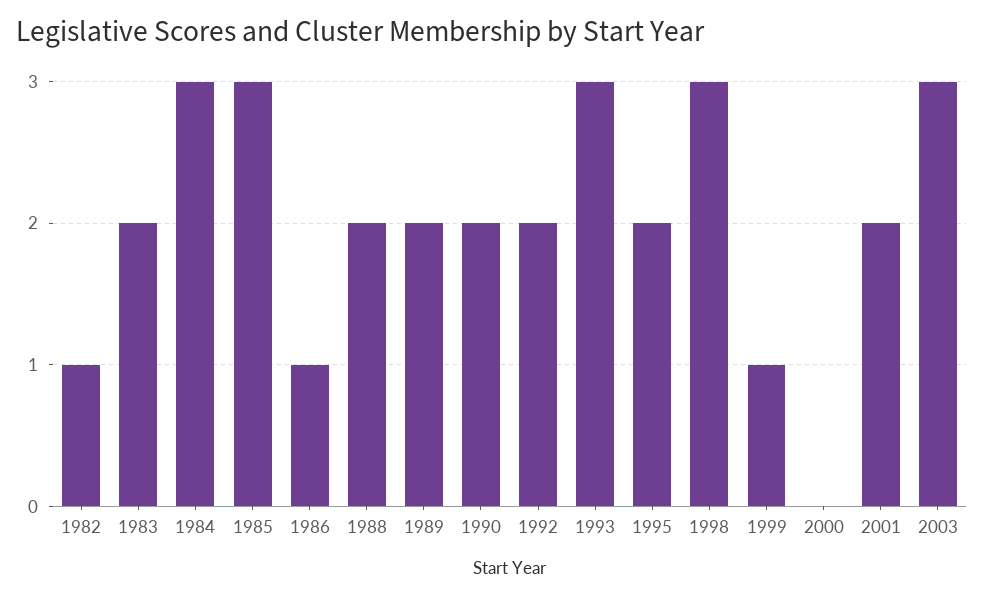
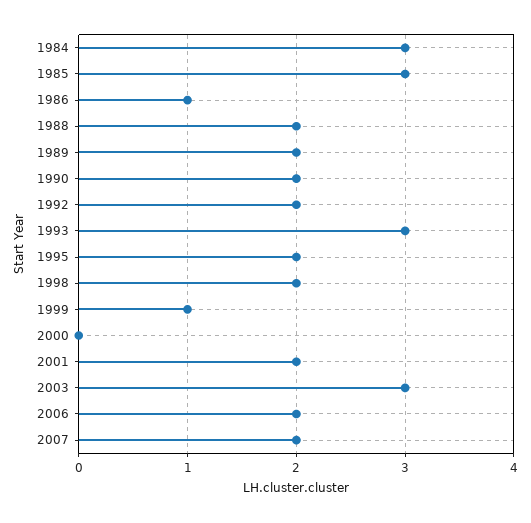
1982: 1 -> none
1983: 2 -> none
1998: 3 -> 2
2006: none -> 2
2007: none -> 2

